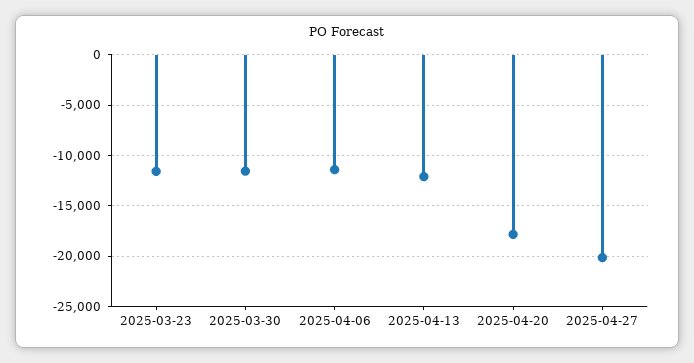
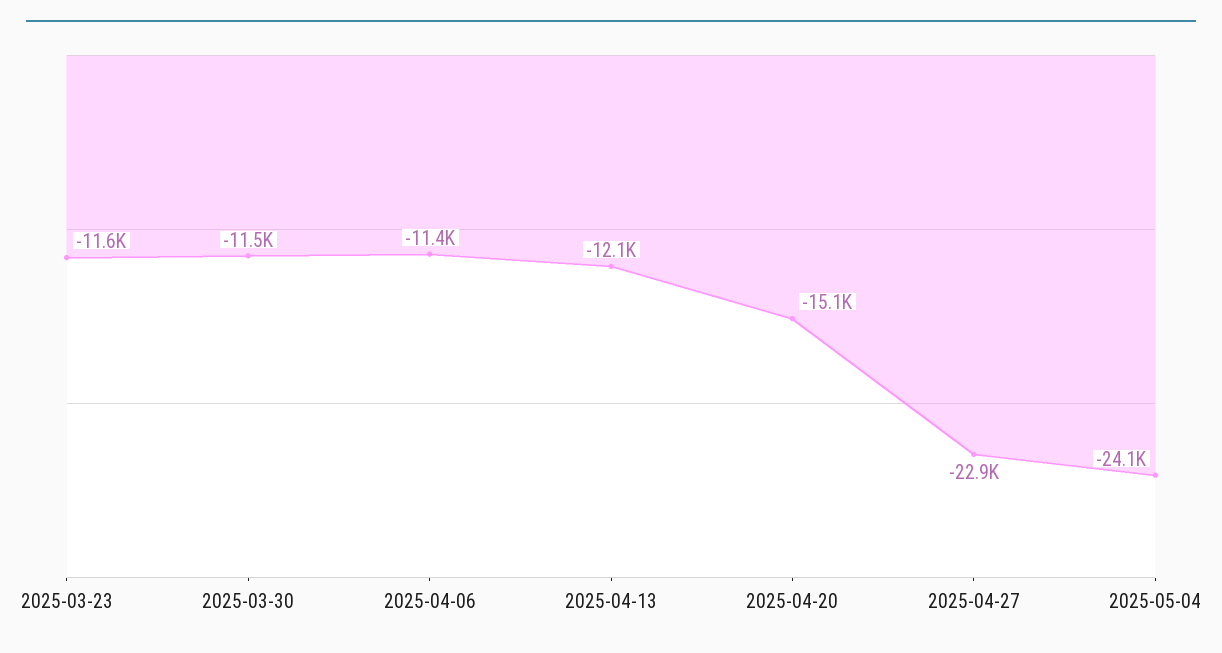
2025-04-20: -18000 -> -15100
2025-04-27: -20000 -> -22900
2025-05-04: none -> -24100

